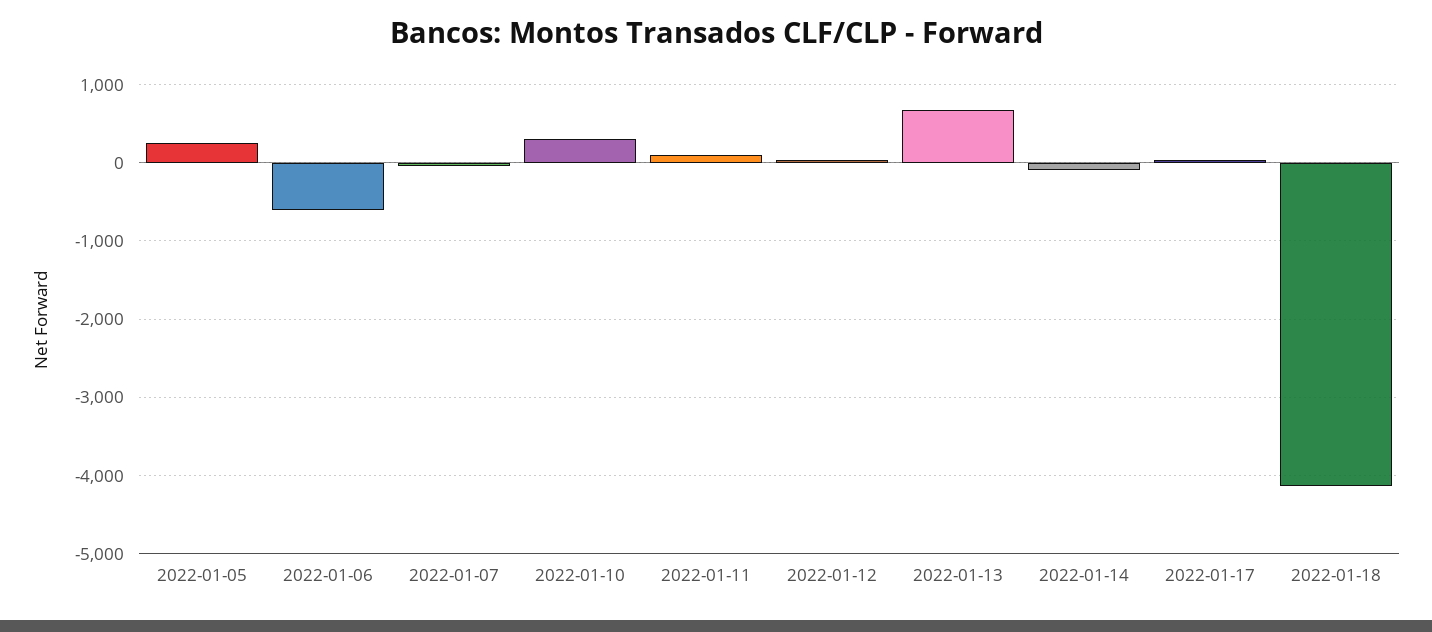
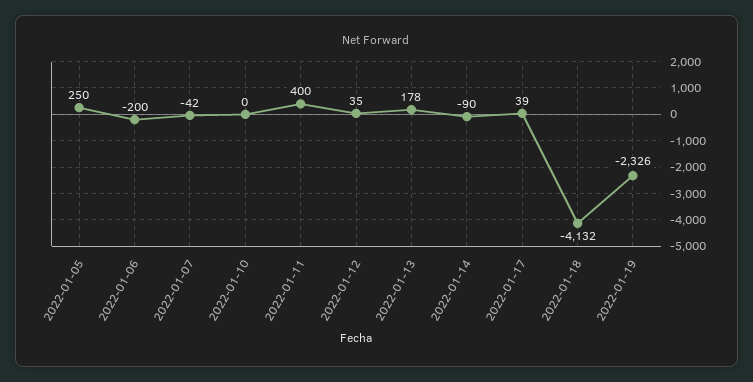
2022-01-06: -600 -> -200
2022-01-10: 300 -> 0
2022-01-11: 100 -> 400
2022-01-13: 700 -> 178
2022-01-19: none -> -2326

